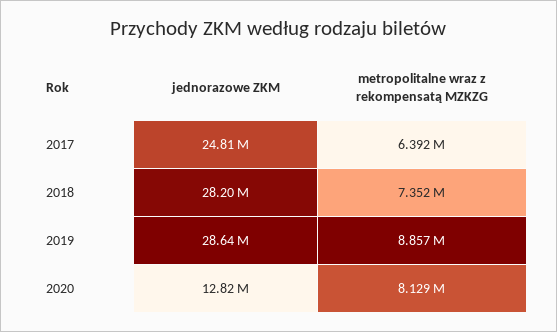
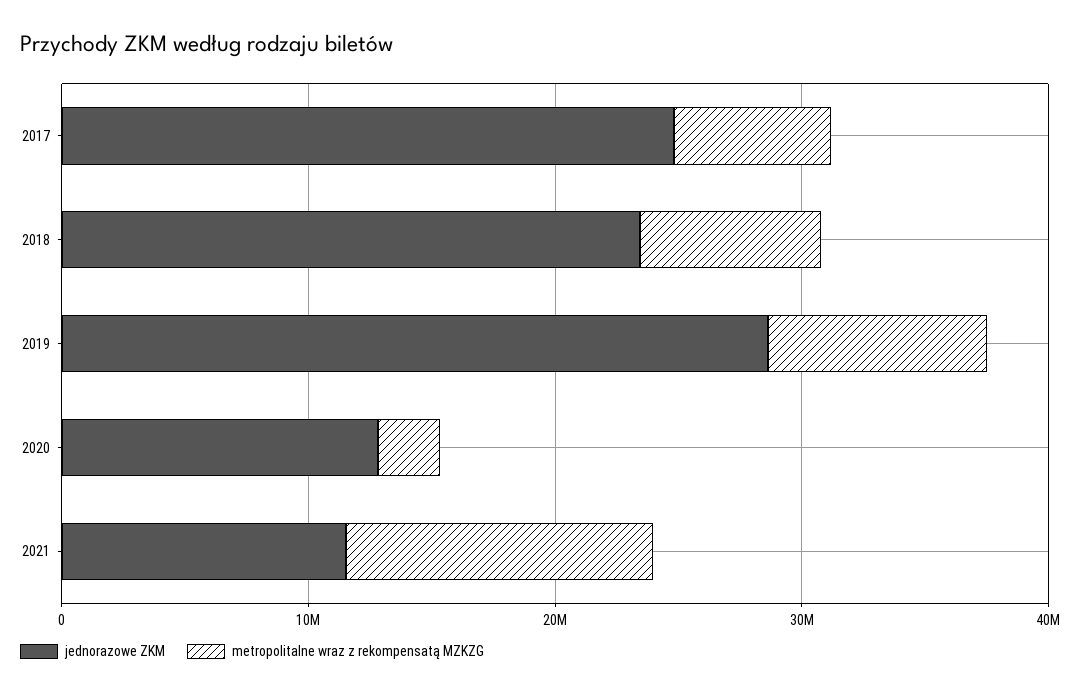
jednorazowe ZKM, 2018: 28200000 -> 24000000
metropolitalne wraz z rekompensatą MZKZG, 2020: 8129000 -> 2000000
jednorazowe ZKM, 2021: none -> 12000000
metropolitalne wraz z rekompensatą MZKZG, 2021: none -> 12000000

